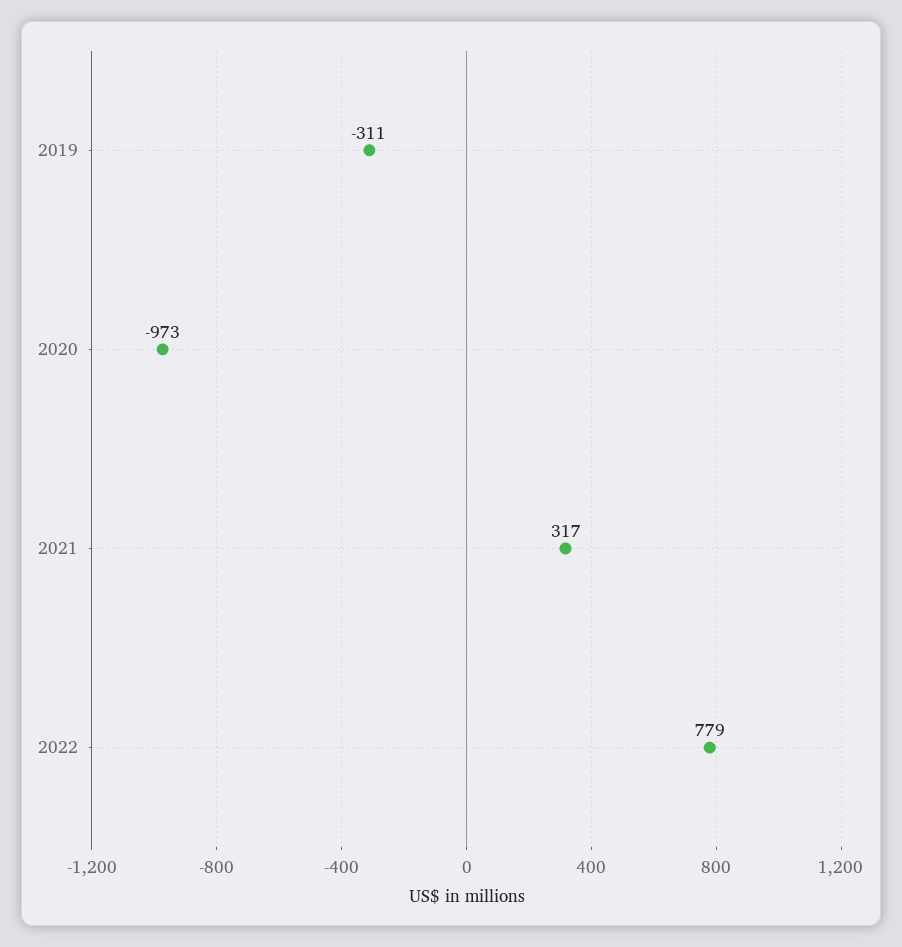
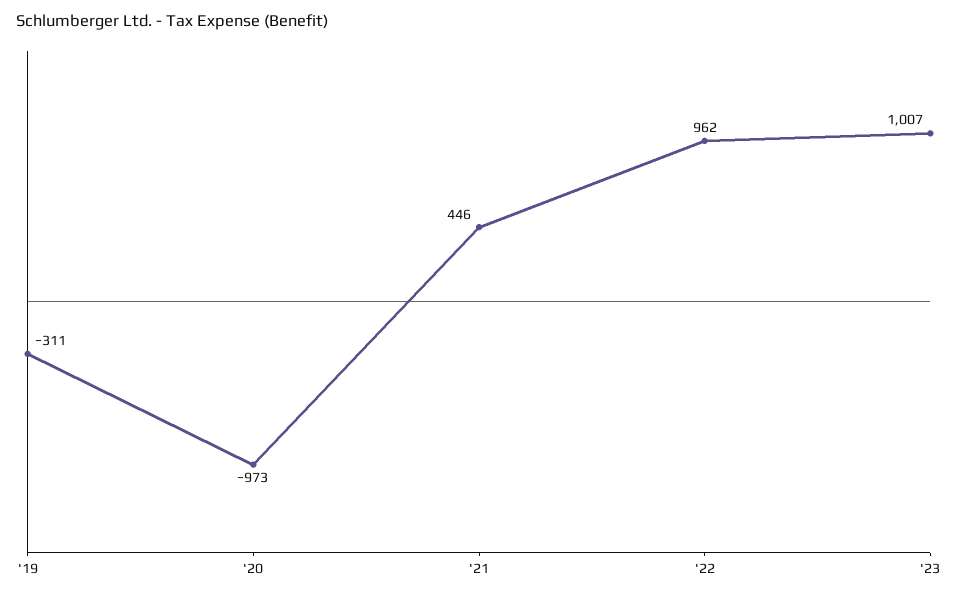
2021: 317 -> 446
2022: 779 -> 962
'23: none -> 1007

